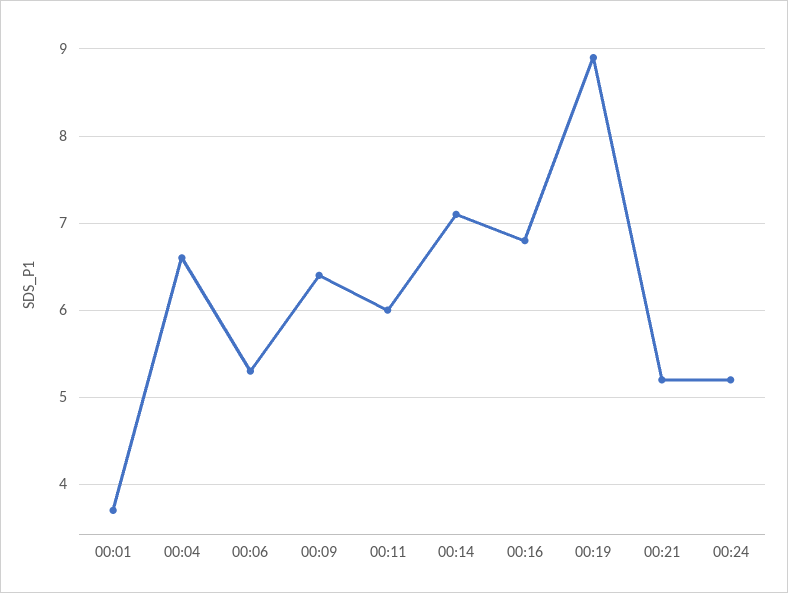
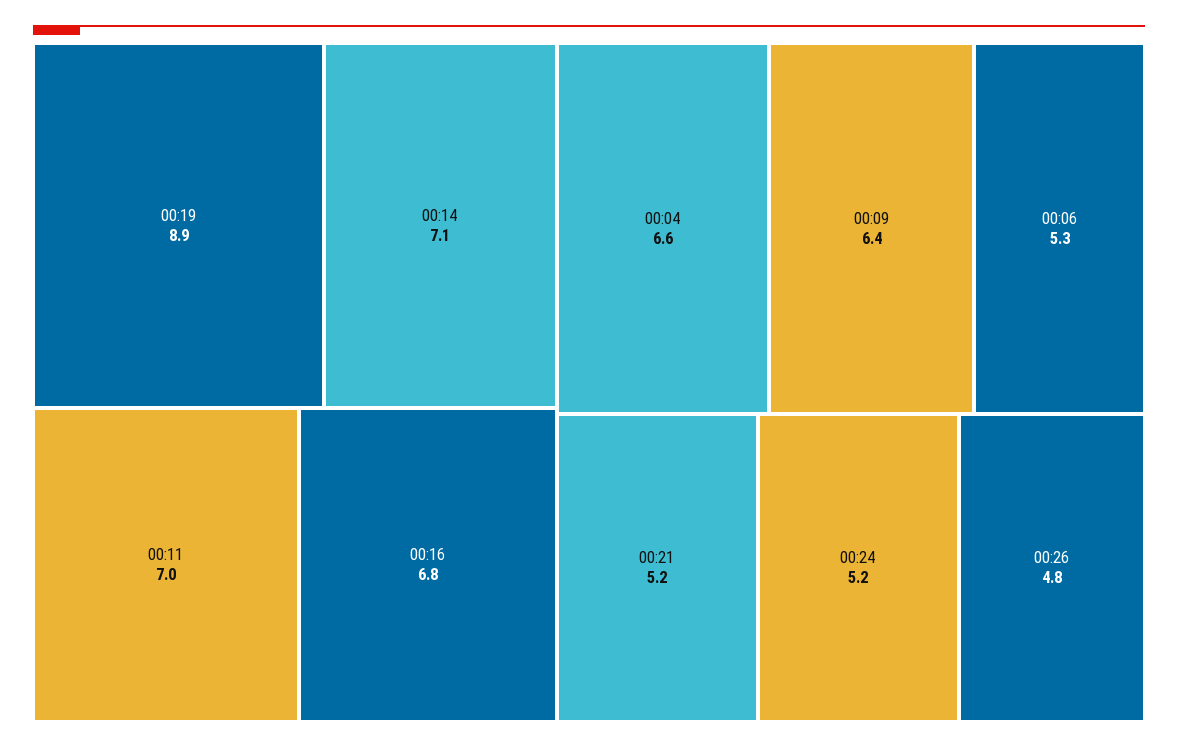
00:01: 3.7 -> none
00:11: 6 -> 7
00:26: none -> 4.8

